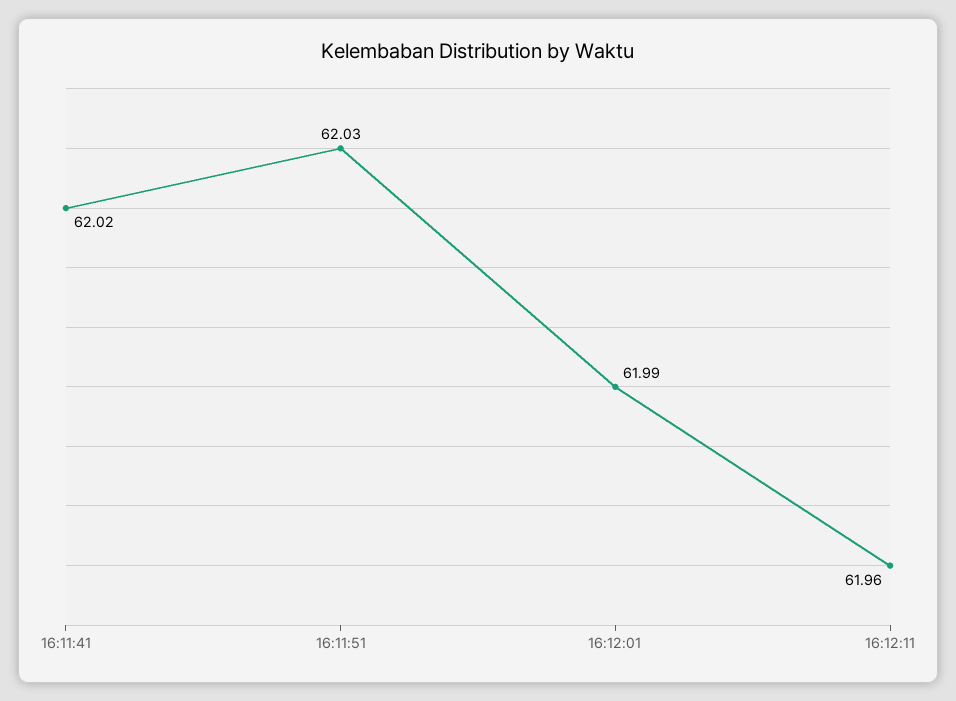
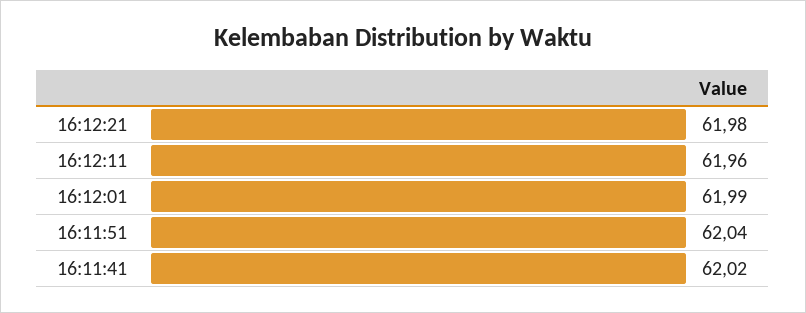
16:11:51: 62.03 -> 62.04
16:12:21: none -> 61.98

